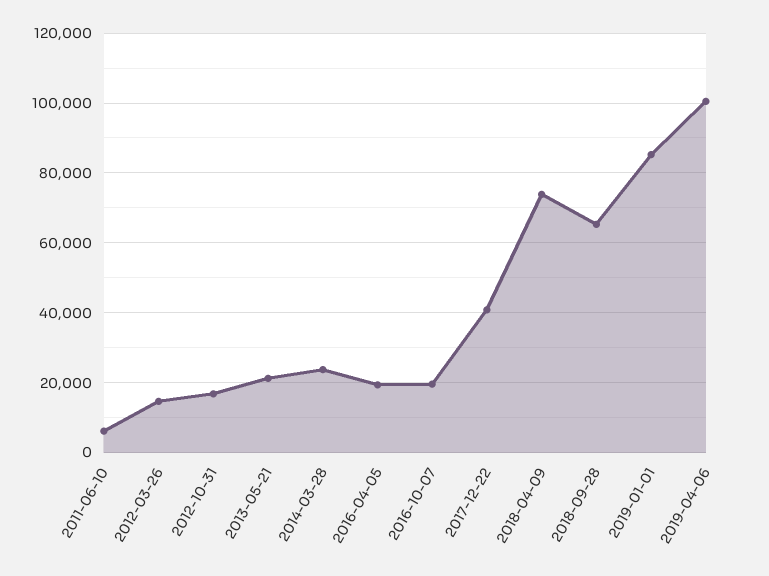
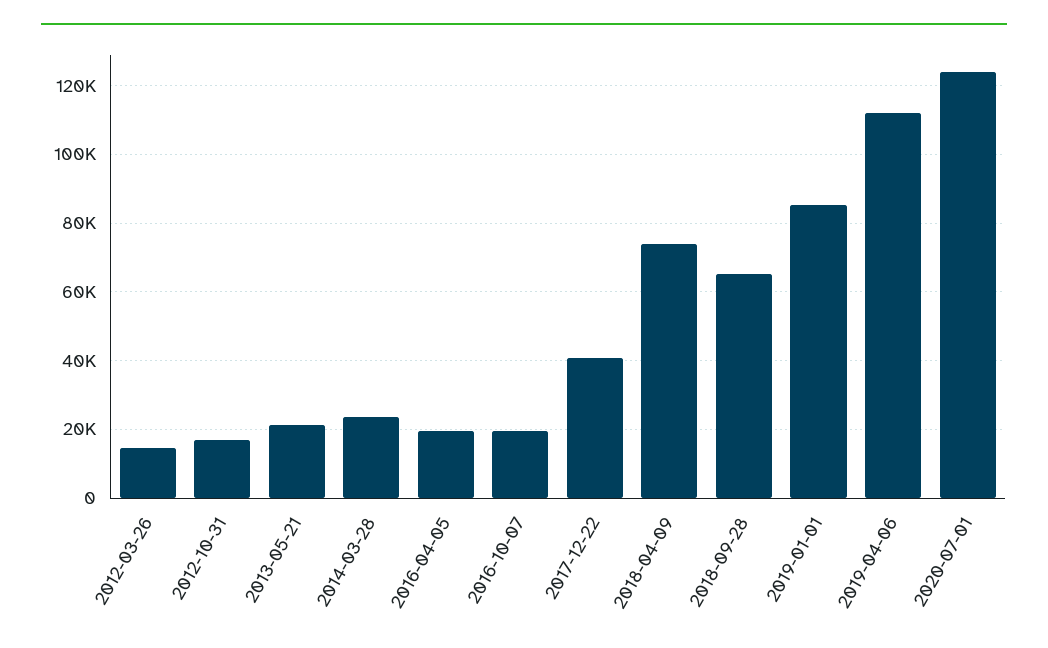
2011-06-10: 6000 -> none
2019-04-06: 100000 -> 112000
2020-07-01: none -> 124000

